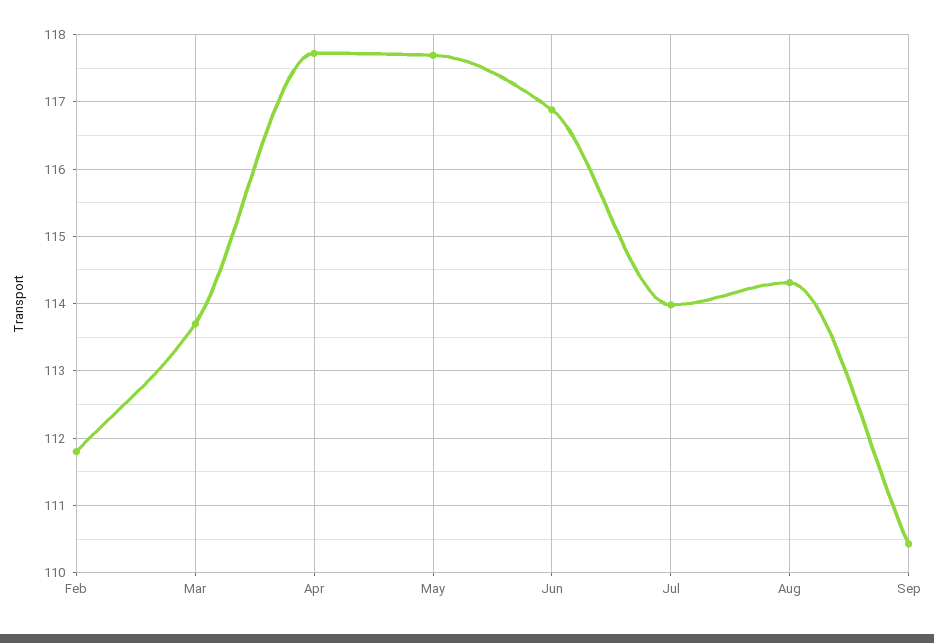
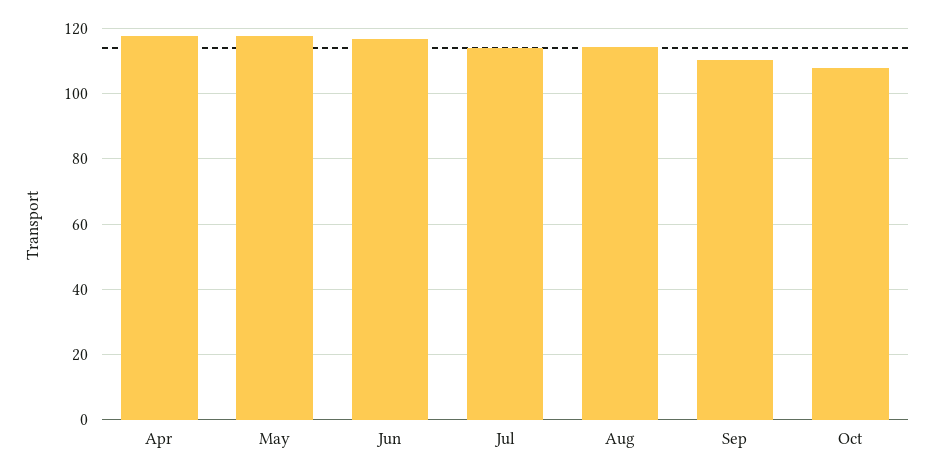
Feb: 111.8 -> none
Mar: 113.7 -> none
Oct: none -> 108

